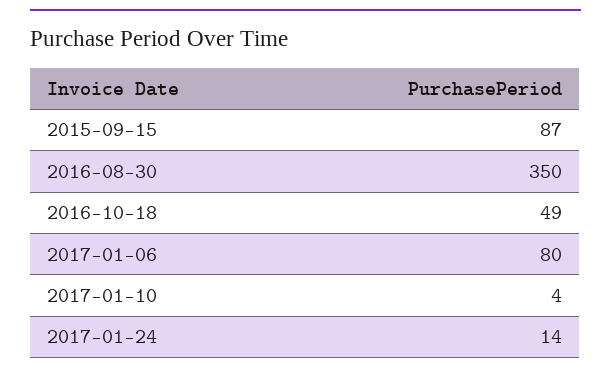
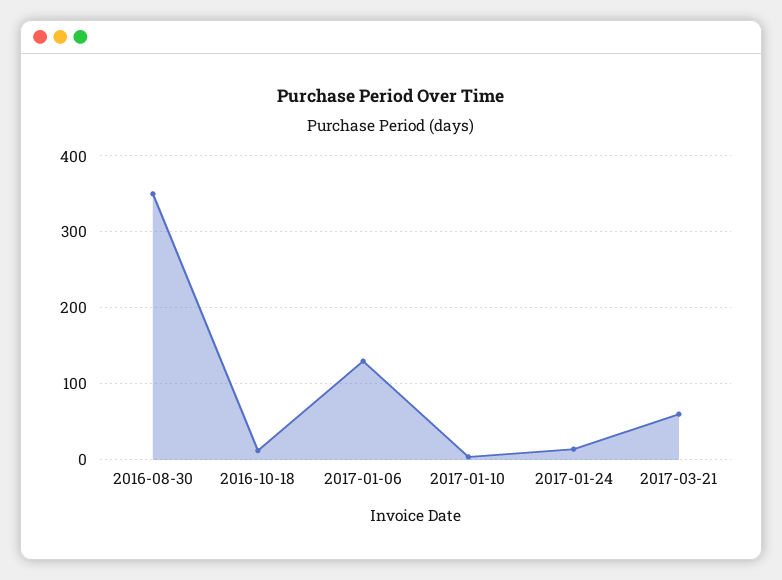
2015-09-15: 87 -> none
2016-10-18: 49 -> 10
2017-01-06: 80 -> 130
2017-03-21: none -> 60

